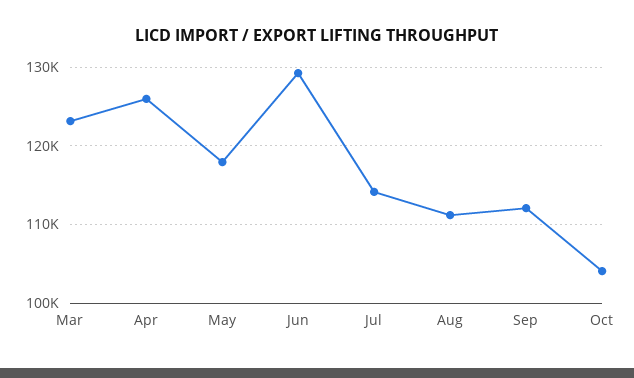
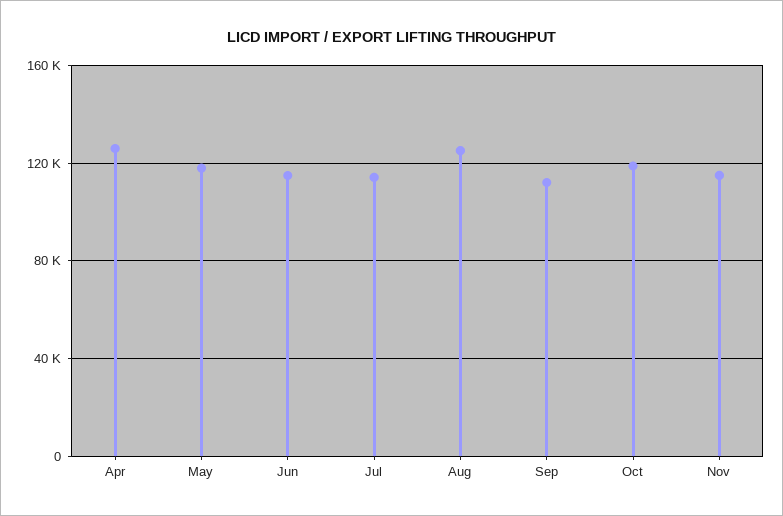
Mar: 123000 -> none
Jun: 129000 -> 115000
Aug: 111000 -> 125000
Oct: 104000 -> 120000
Nov: none -> 115000

